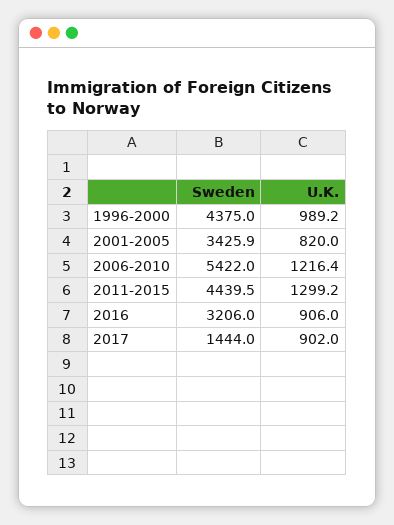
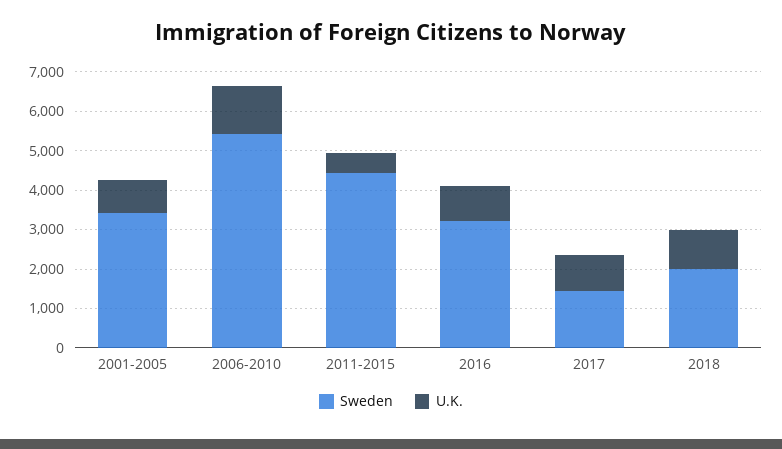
Sweden, 1996-2000: 4375 -> none
U.K., 1996-2000: 989.2 -> none
U.K., 2011-2015: 1299.2 -> 500
Sweden, 2018: none -> 2000
U.K., 2018: none -> 1000

